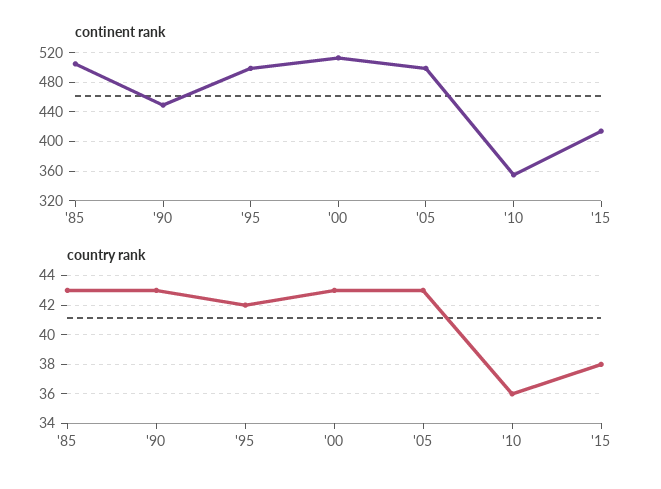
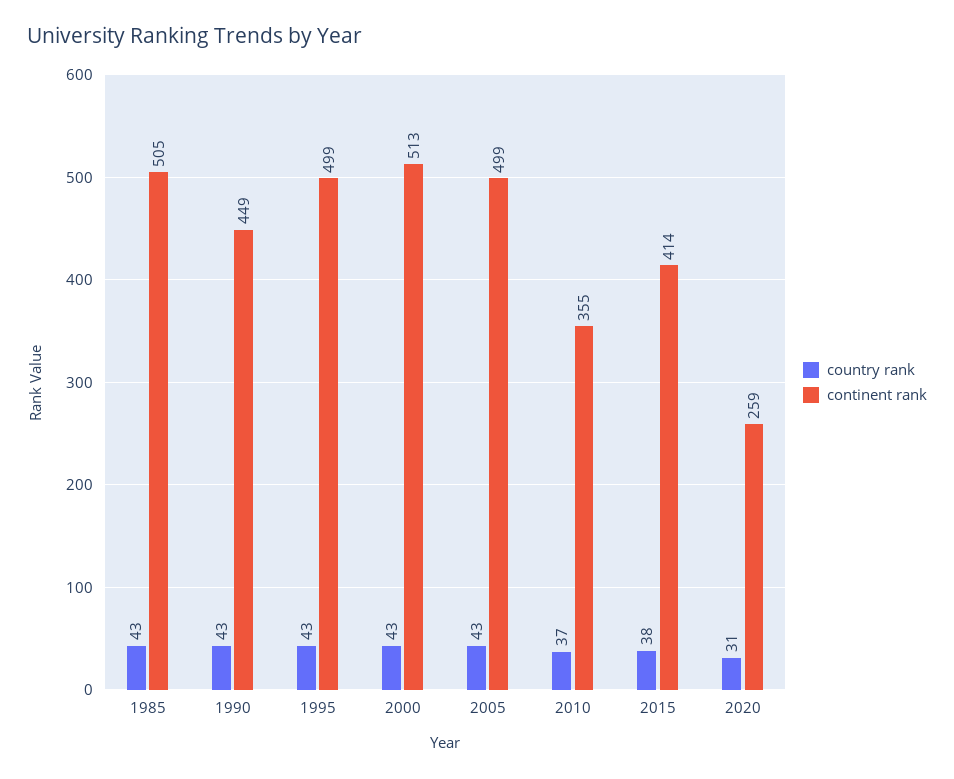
country rank, '95: 42 -> 43
country rank, '10: 36 -> 37
country rank, 2020: none -> 31
continent rank, 2020: none -> 259

